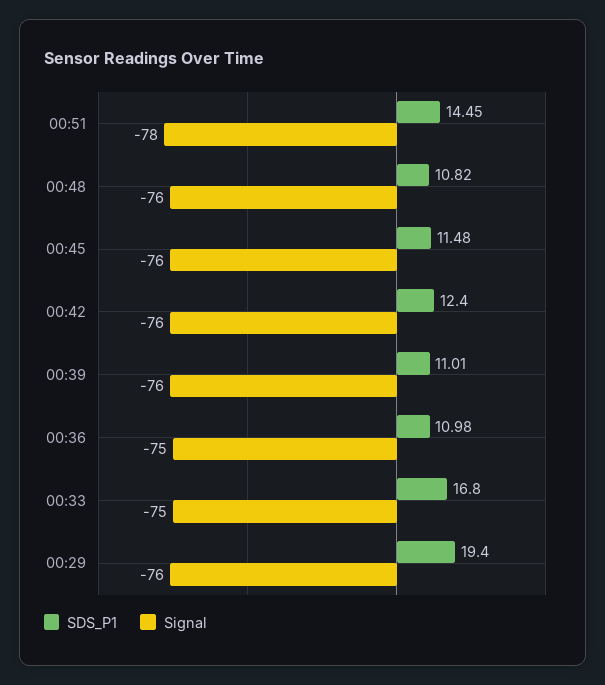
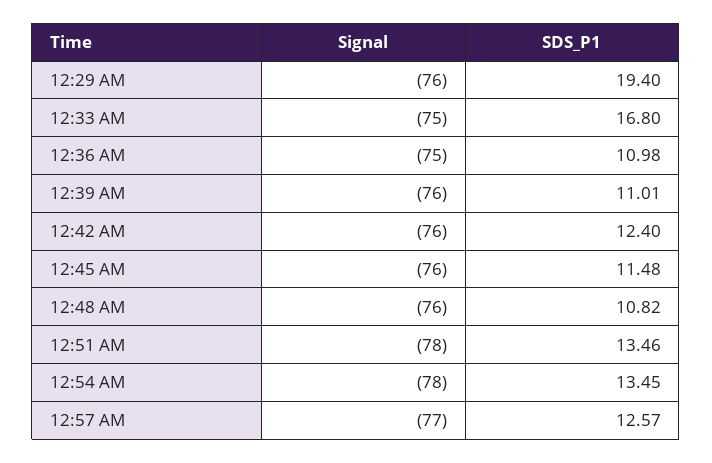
SDS_P1, 00:51: 14.45 -> 13.46
Signal, 12:54 AM: none -> -78
SDS_P1, 12:54 AM: none -> 13.45
Signal, 12:57 AM: none -> -77
SDS_P1, 12:57 AM: none -> 12.57

